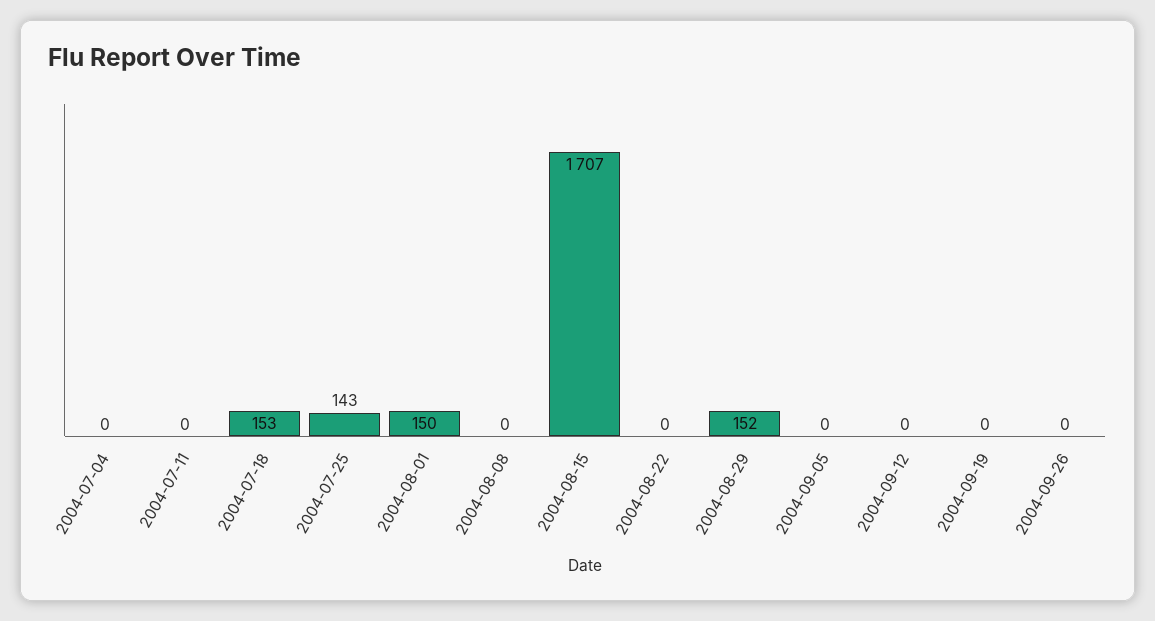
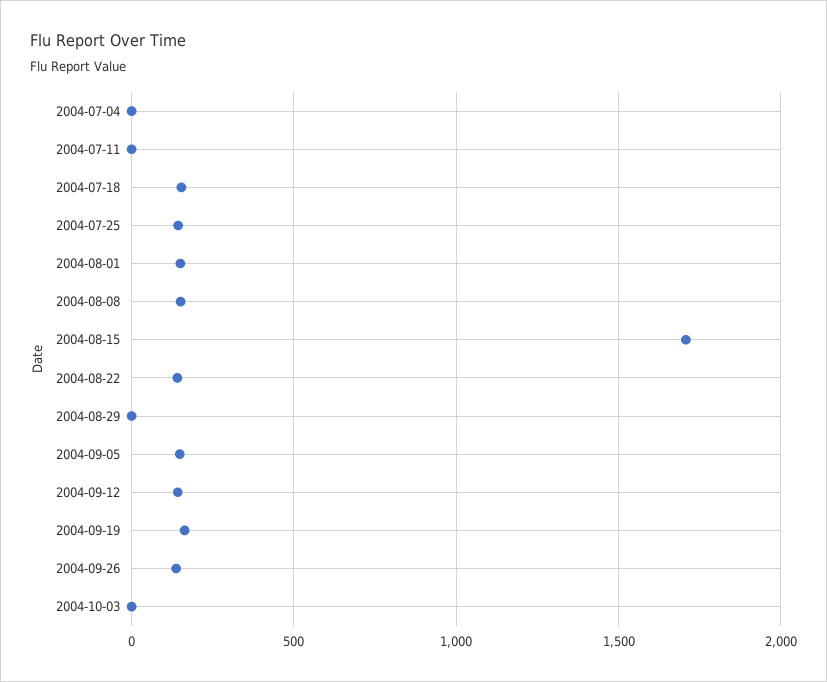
2004-08-08: 0 -> 150
2004-08-22: 0 -> 150
2004-08-29: 152 -> 0
2004-09-05: 0 -> 150
2004-09-12: 0 -> 150
2004-09-19: 0 -> 150
2004-09-26: 0 -> 150
2004-10-03: none -> 0

